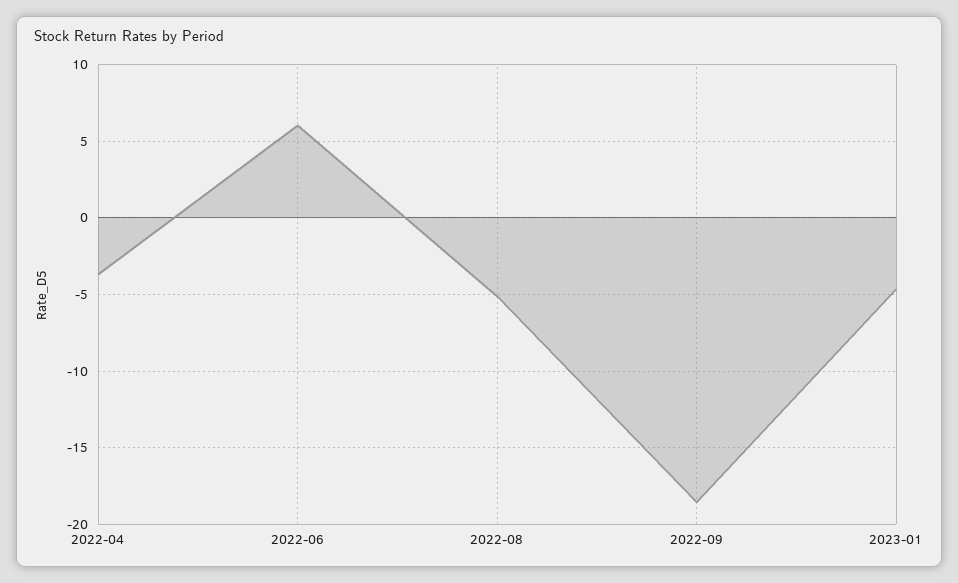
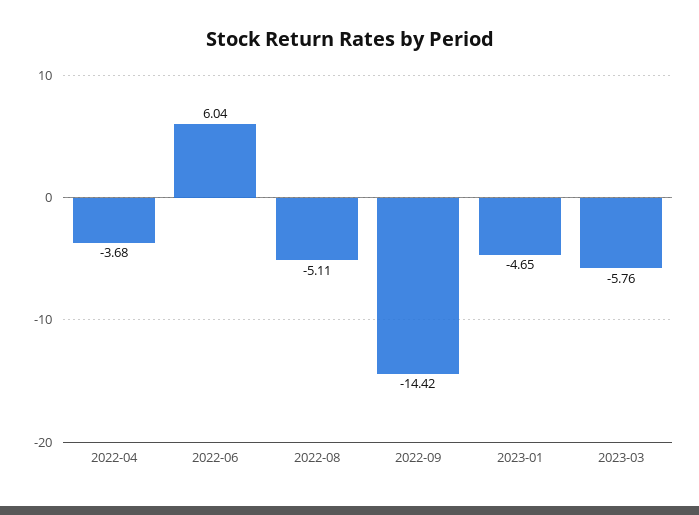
2022-09: -18.5 -> -14.42
2023-03: none -> -5.76

